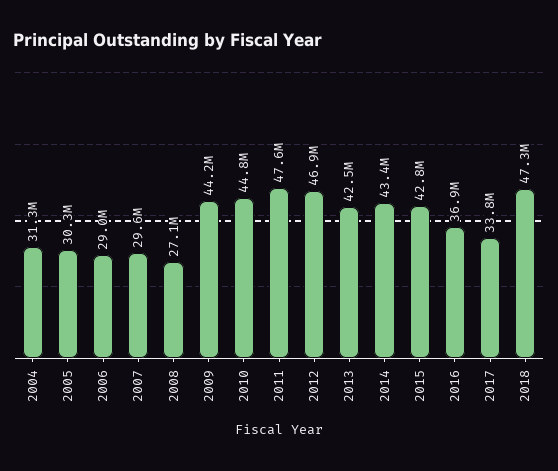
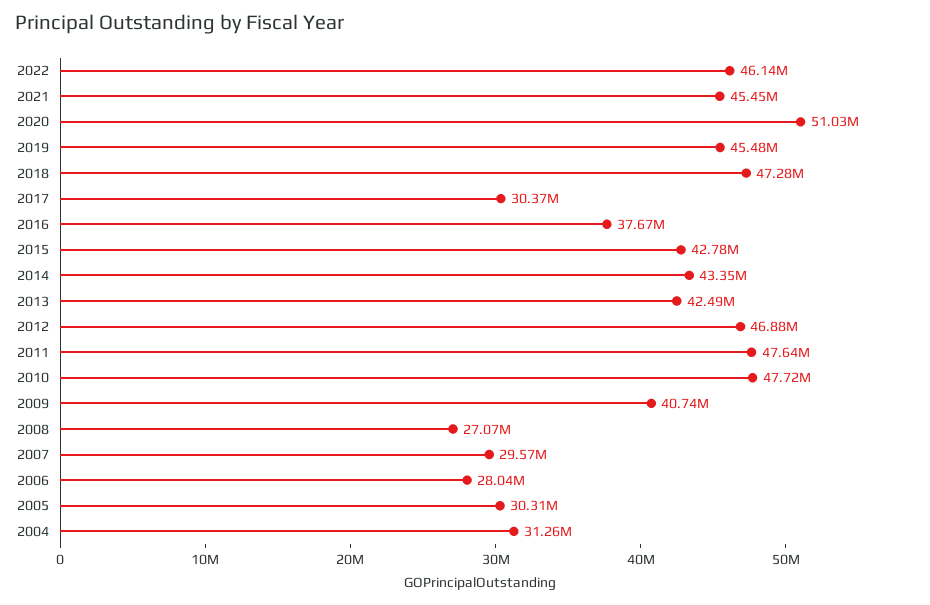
2006: 29000000 -> 28040000
2009: 44200000 -> 40740000
2010: 44800000 -> 47720000
2016: 36900000 -> 37670000
2017: 33800000 -> 30370000
2022: none -> 46140000
2021: none -> 45450000
2020: none -> 51030000
2019: none -> 45480000

